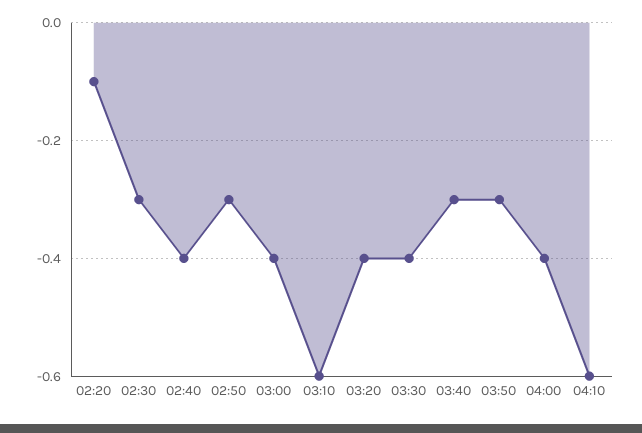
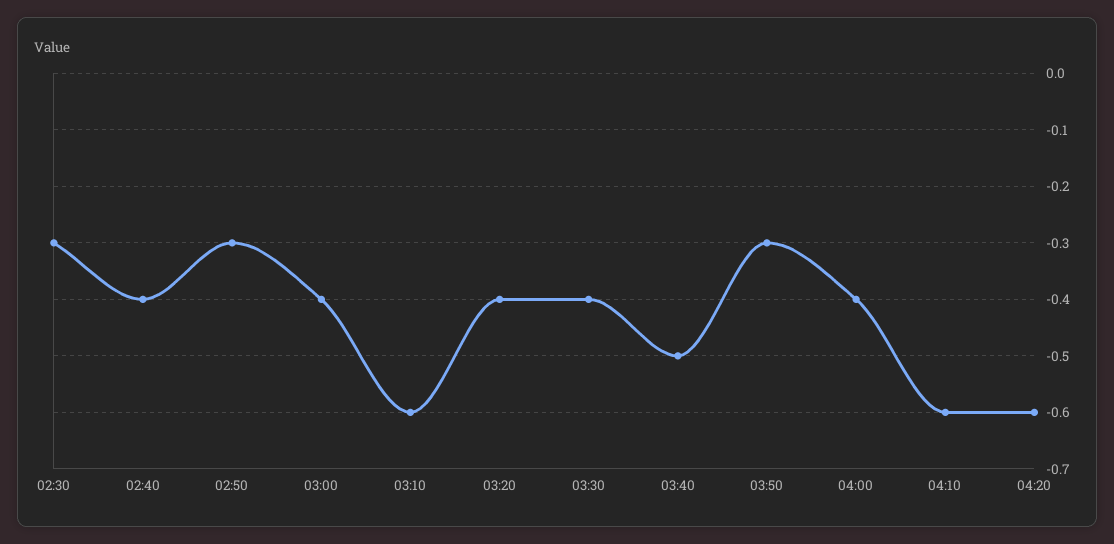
02:20: -0.1 -> none
03:40: -0.3 -> -0.5
04:20: none -> -0.6

